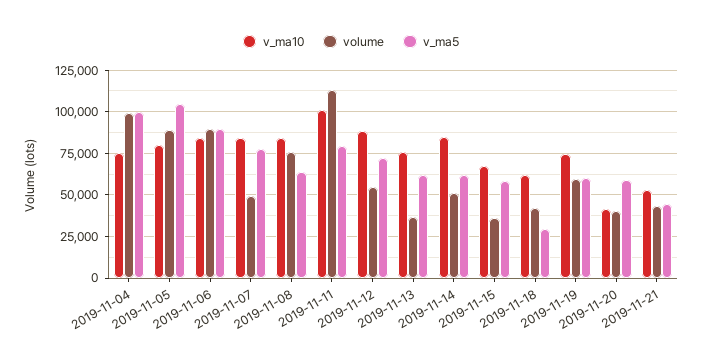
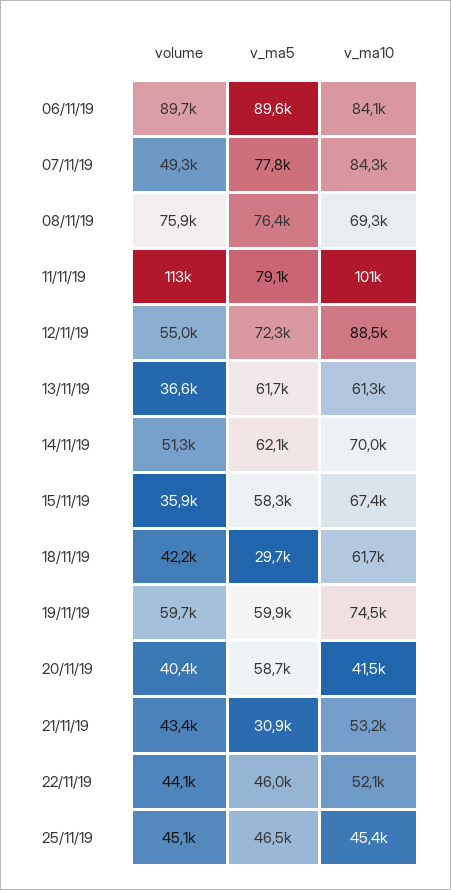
v_ma10, 2019-11-04: 75000 -> none
volume, 2019-11-04: 100000 -> none
v_ma5, 2019-11-04: 100000 -> none
v_ma10, 2019-11-05: 80000 -> none
volume, 2019-11-05: 90000 -> none
v_ma5, 2019-11-05: 105000 -> none
v_ma10, 2019-11-08: 85000 -> 69300
v_ma5, 2019-11-08: 65000 -> 76400
v_ma10, 2019-11-13: 75000 -> 61300
v_ma10, 2019-11-14: 85000 -> 70000
v_ma5, 2019-11-21: 45000 -> 30900
volume, 22/11/19: none -> 44100
v_ma5, 22/11/19: none -> 46000
v_ma10, 22/11/19: none -> 52100
volume, 25/11/19: none -> 45100
v_ma5, 25/11/19: none -> 46500
v_ma10, 25/11/19: none -> 45400

